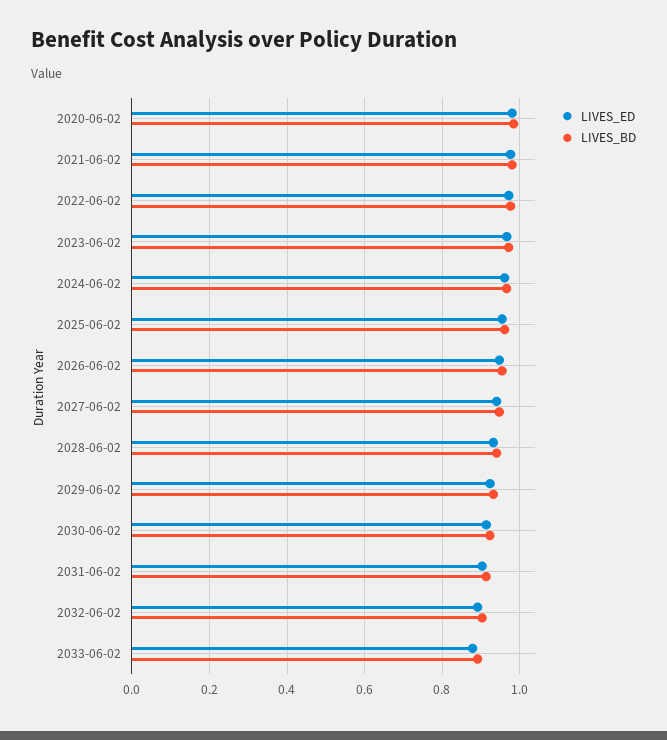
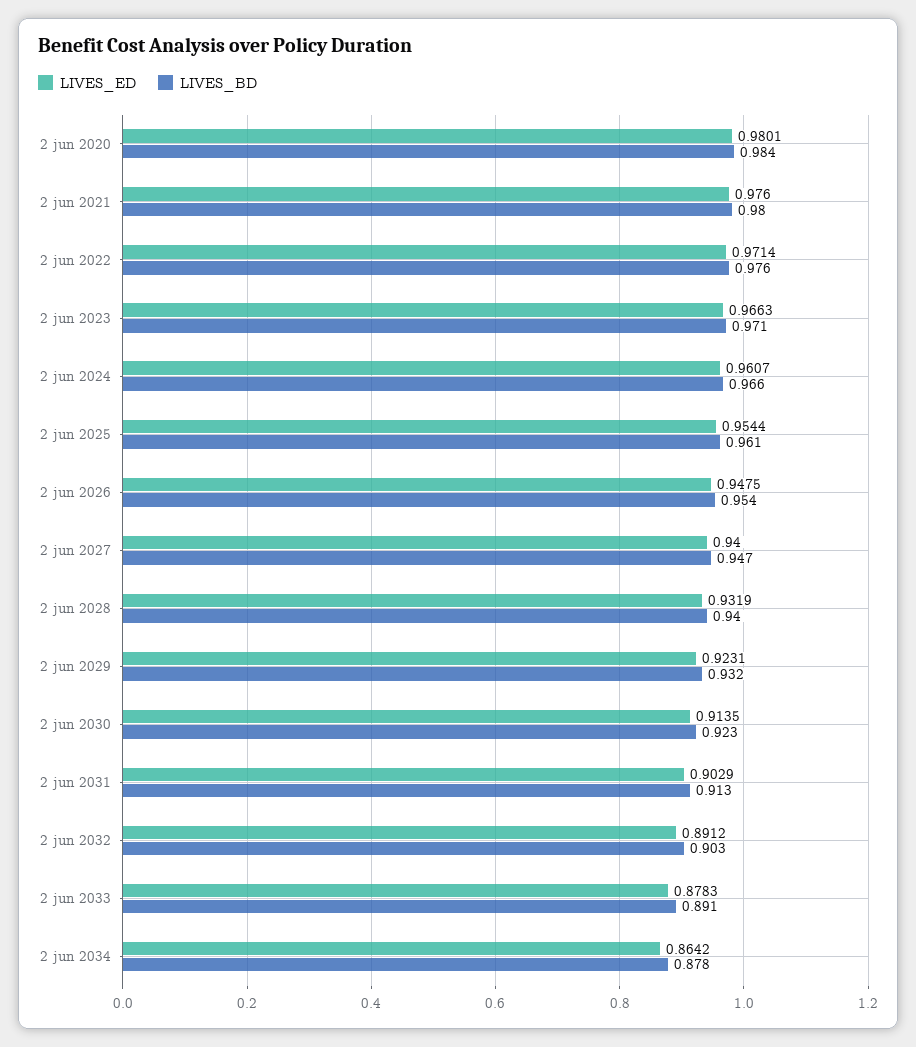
LIVES_ED, 2 jun 2034: none -> 0.8642
LIVES_BD, 2 jun 2034: none -> 0.878

